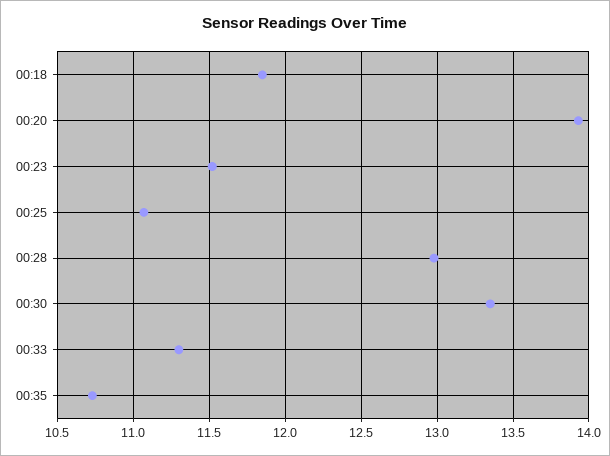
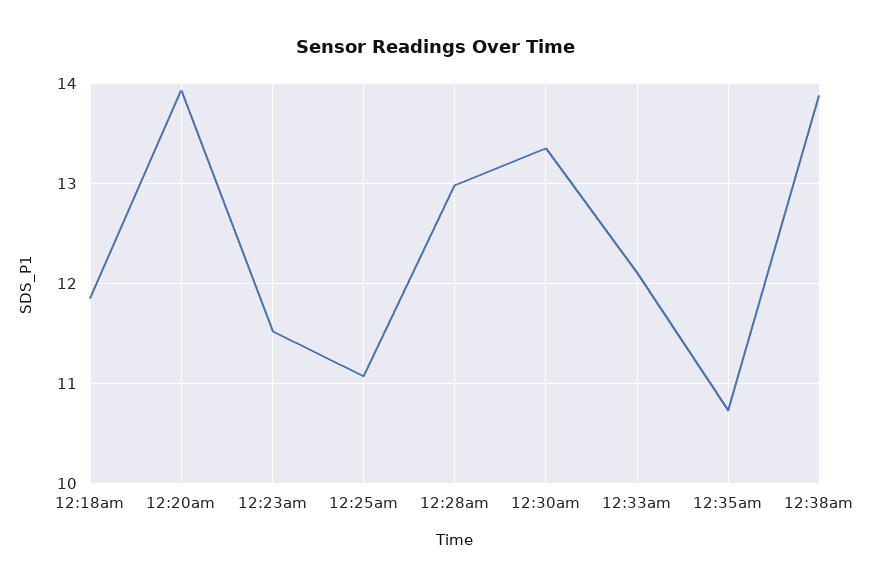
00:33: 11.3 -> 12.1
12:38am: none -> 13.9

